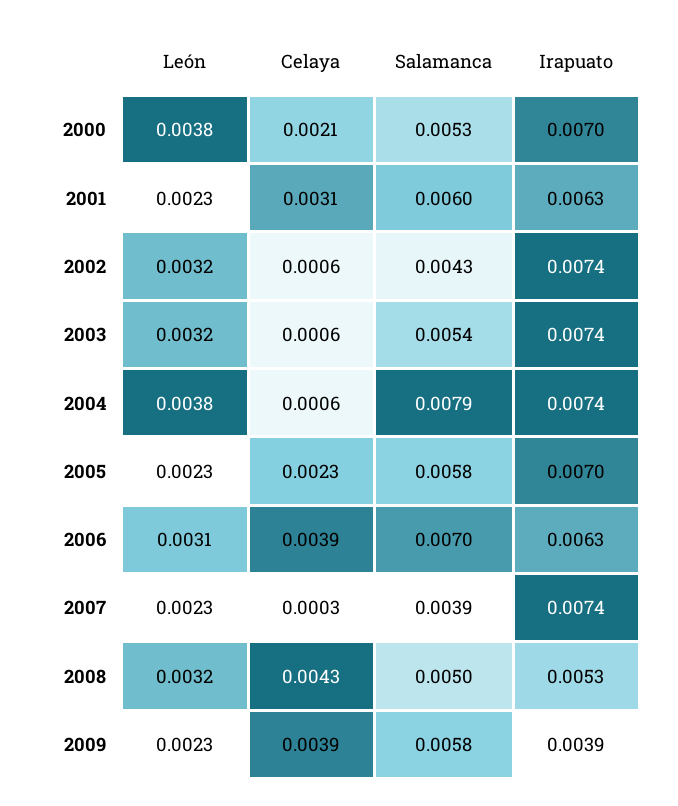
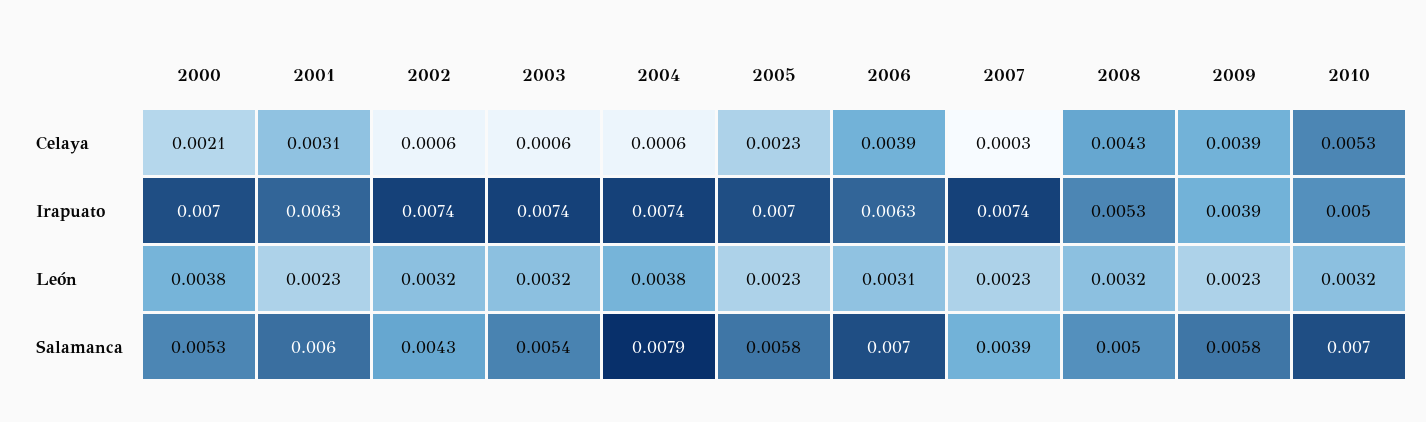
Celaya, 2010: none -> 0.0053
Irapuato, 2010: none -> 0.005
León, 2010: none -> 0.0032
Salamanca, 2010: none -> 0.007

